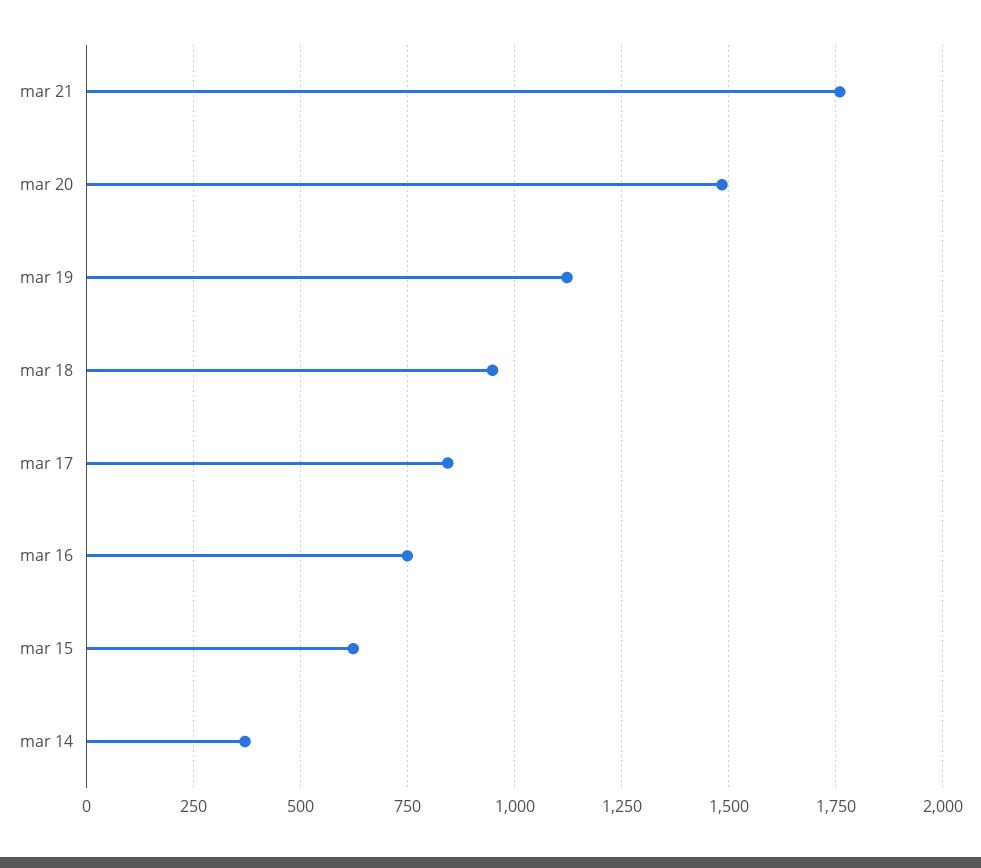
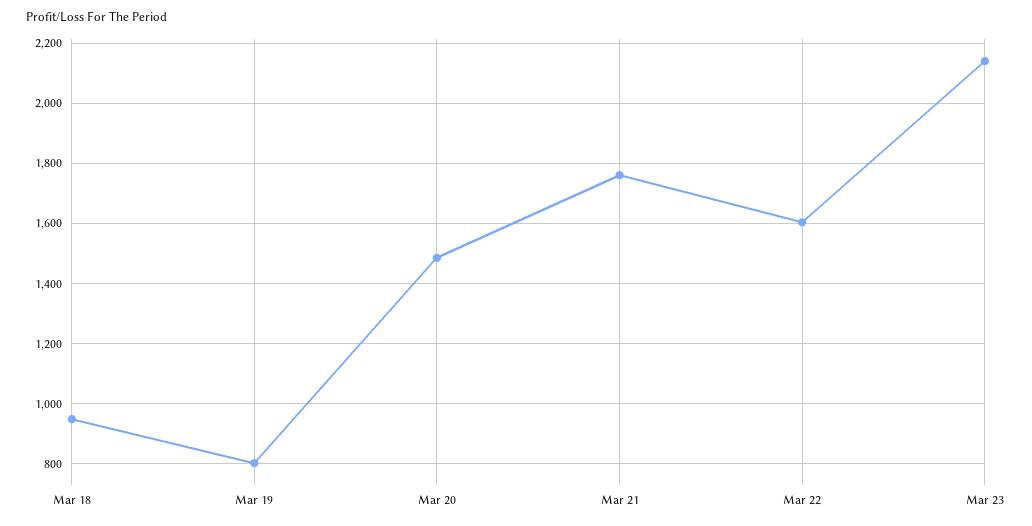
mar 19: 1125 -> 800
mar 17: 850 -> none
mar 16: 750 -> none
mar 15: 625 -> none
mar 14: 375 -> none
Mar 22: none -> 1600
Mar 23: none -> 2140

